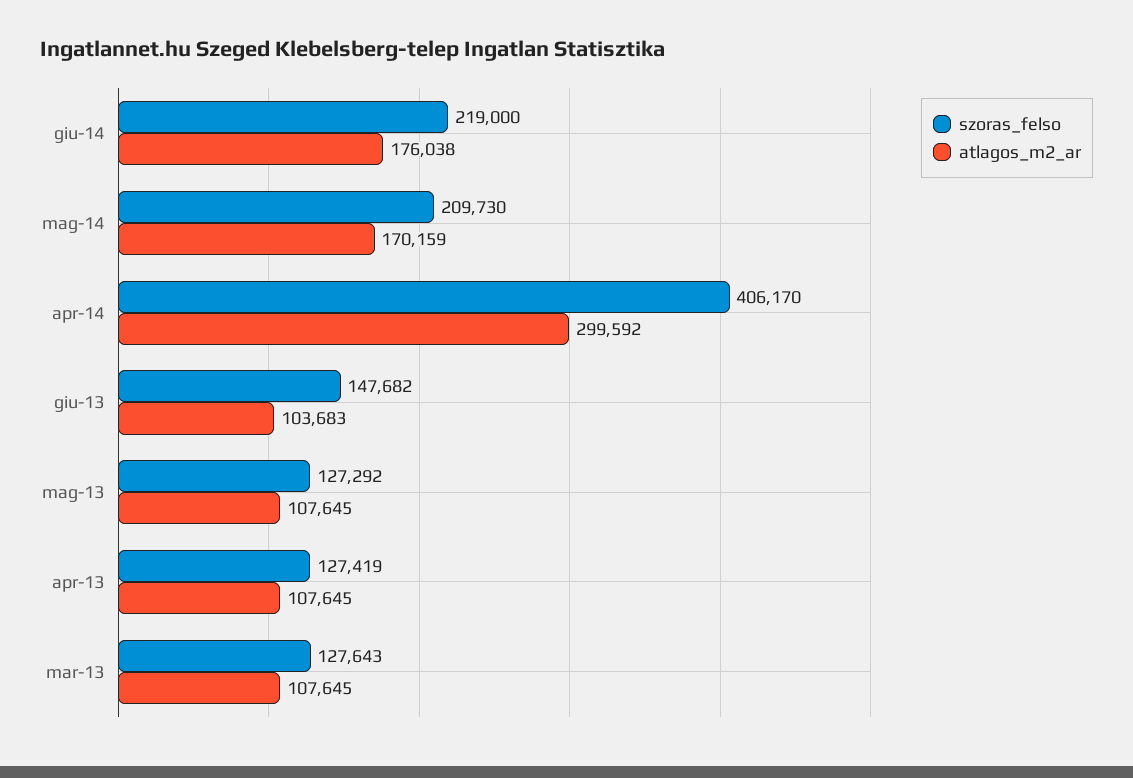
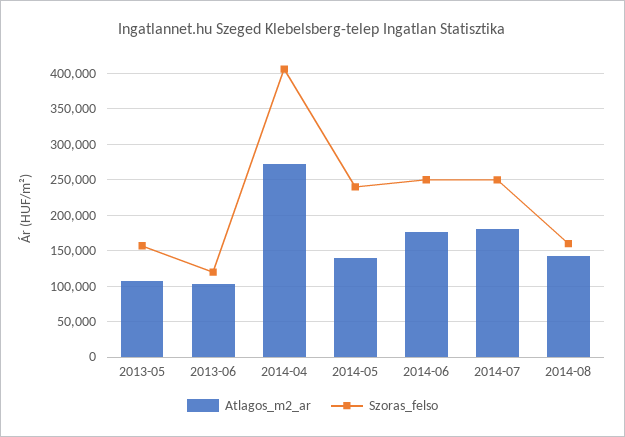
szoras_felso, giu-14: 219000 -> 250000
szoras_felso, mag-14: 209730 -> 240000
atlagos_m2_ar, mag-14: 170159 -> 140000
atlagos_m2_ar, apr-14: 299592 -> 270000
szoras_felso, giu-13: 147682 -> 120000
szoras_felso, mag-13: 127292 -> 160000
szoras_felso, apr-13: 127419 -> none
atlagos_m2_ar, apr-13: 107645 -> none
szoras_felso, mar-13: 127643 -> none
atlagos_m2_ar, mar-13: 107645 -> none
atlagos_m2_ar, 2014-07: none -> 180000
szoras_felso, 2014-07: none -> 250000
atlagos_m2_ar, 2014-08: none -> 140000
szoras_felso, 2014-08: none -> 160000

